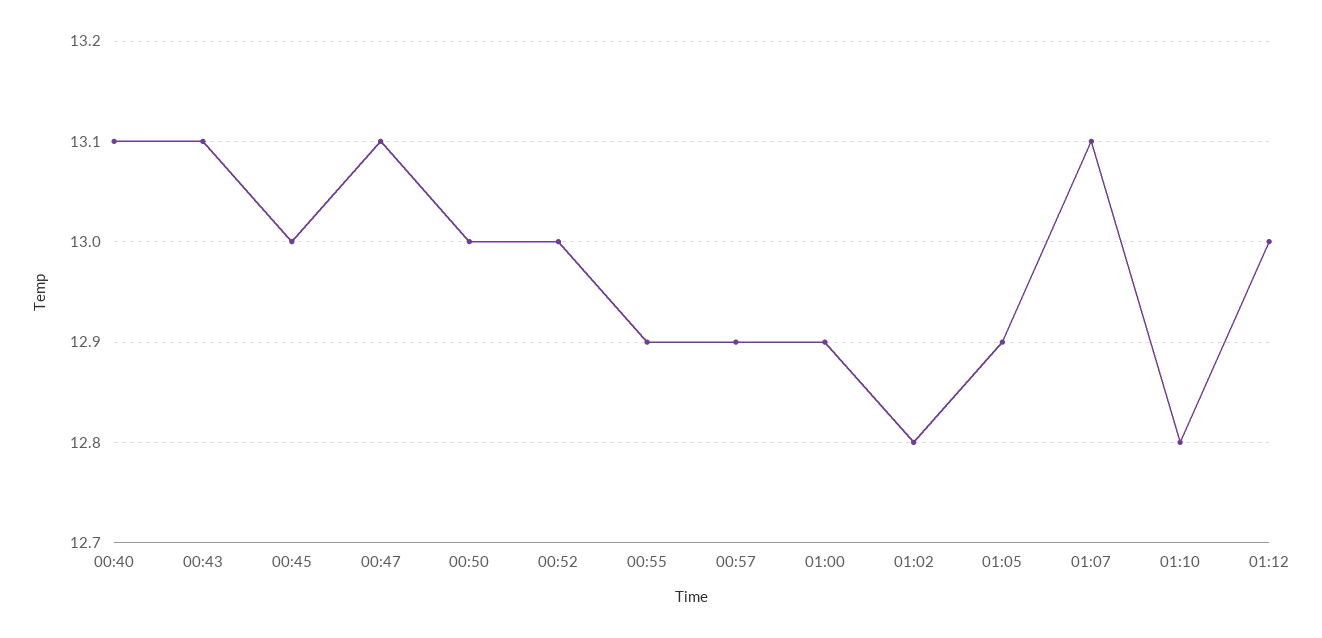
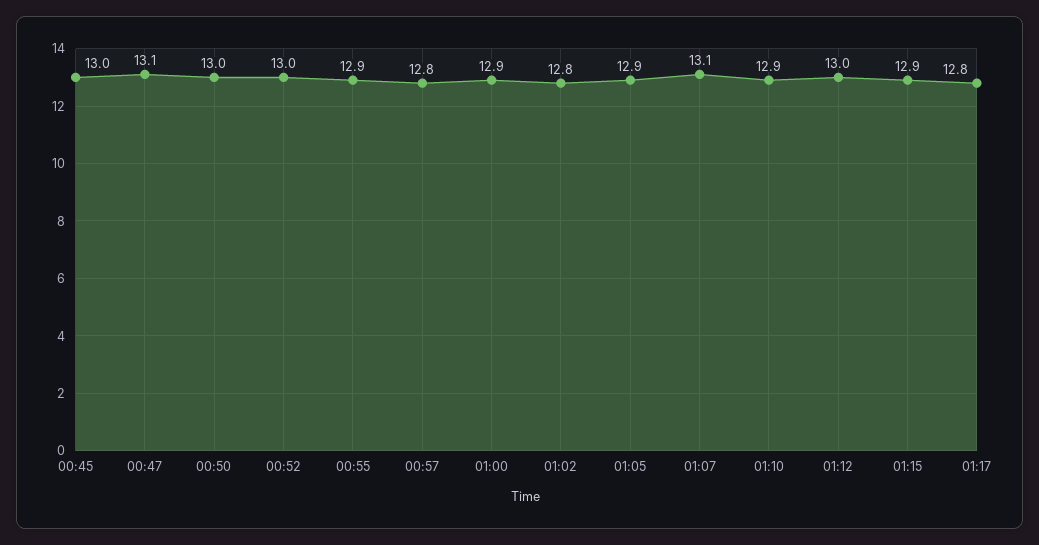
00:40: 13.1 -> none
00:43: 13.1 -> none
00:57: 12.9 -> 12.8
01:10: 12.8 -> 12.9
01:15: none -> 12.9
01:17: none -> 12.8

